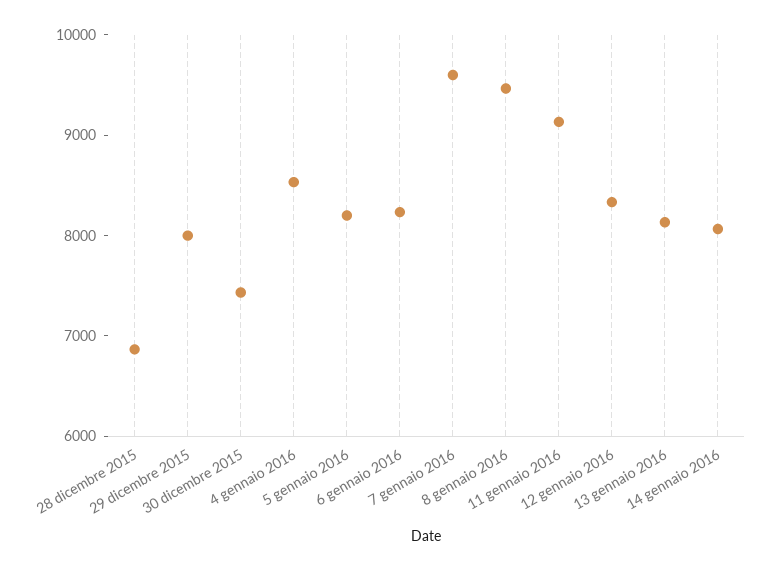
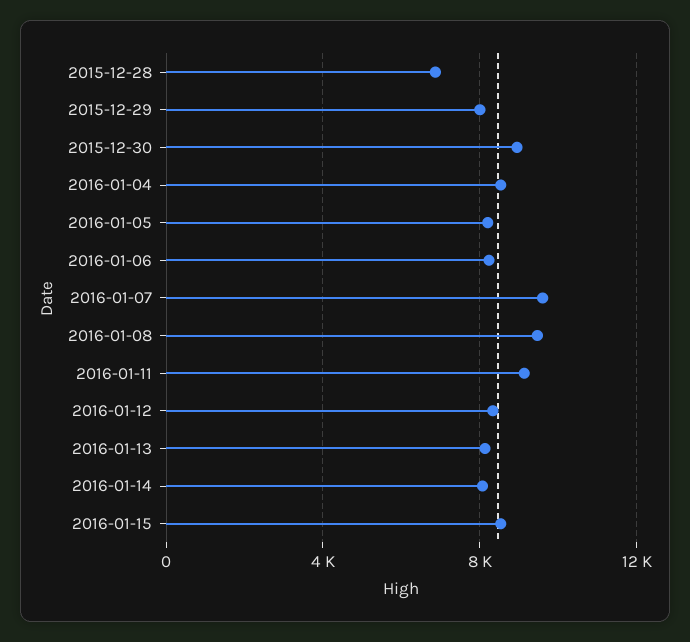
30 dicembre 2015: 7400 -> 9000
2016-01-15: none -> 8500

